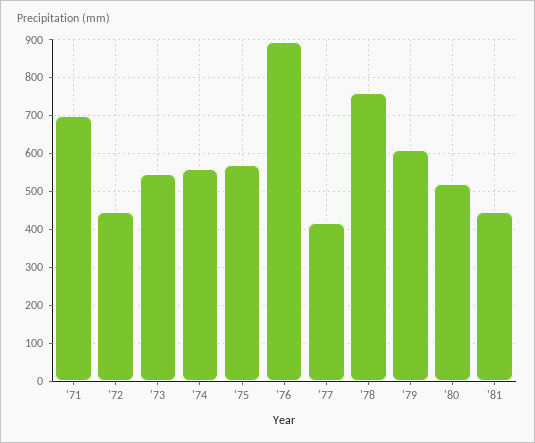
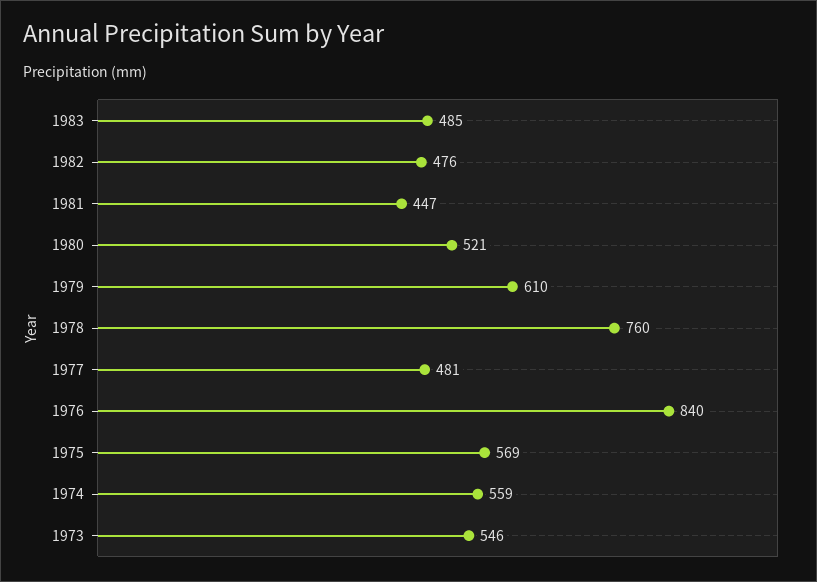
'71: 700 -> none
'72: 440 -> none
'76: 900 -> 840
'77: 420 -> 481
1983: none -> 485
1982: none -> 476

